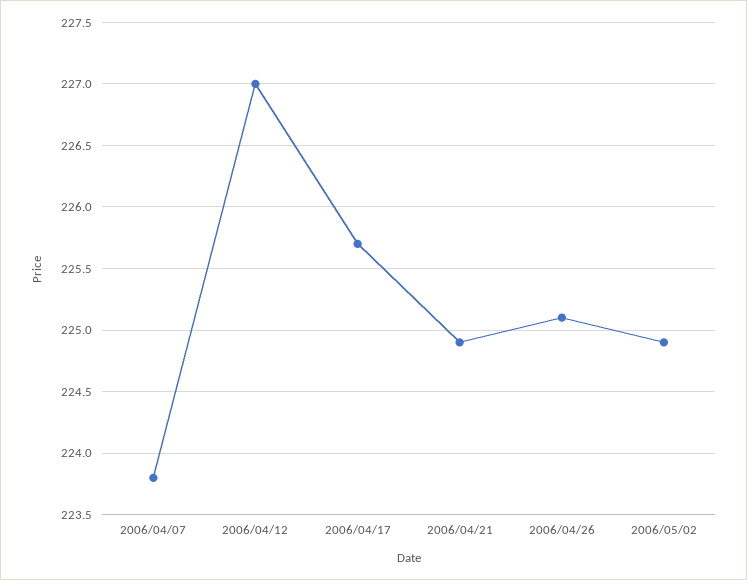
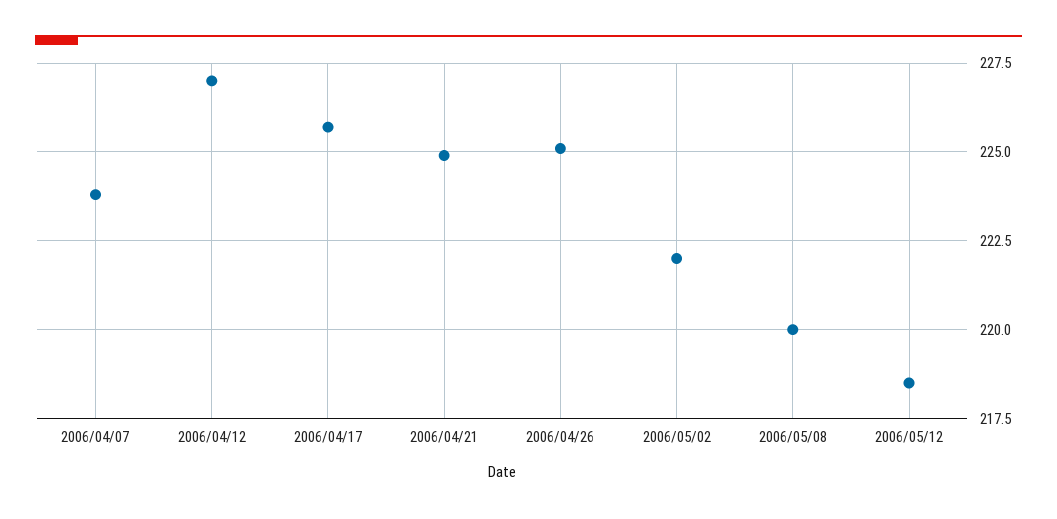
2006/05/02: 224.9 -> 222
2006/05/08: none -> 220
2006/05/12: none -> 218.5

